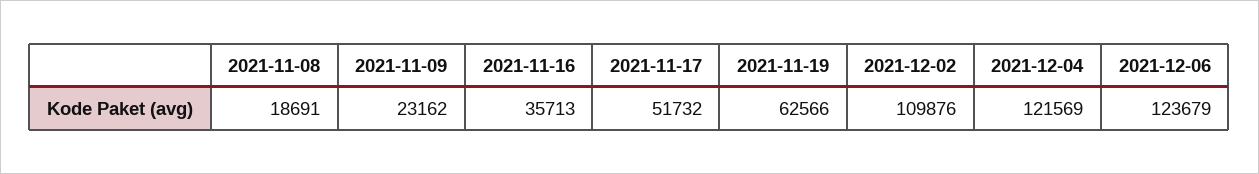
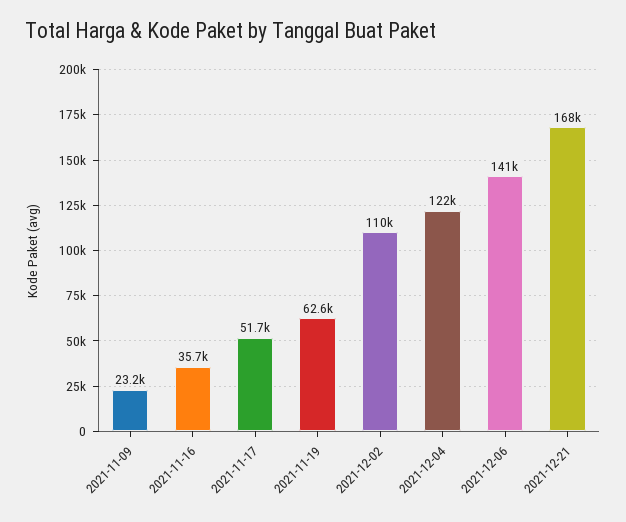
2021-11-08: 18691 -> none
2021-12-06: 123679 -> 141000
2021-12-21: none -> 168000

